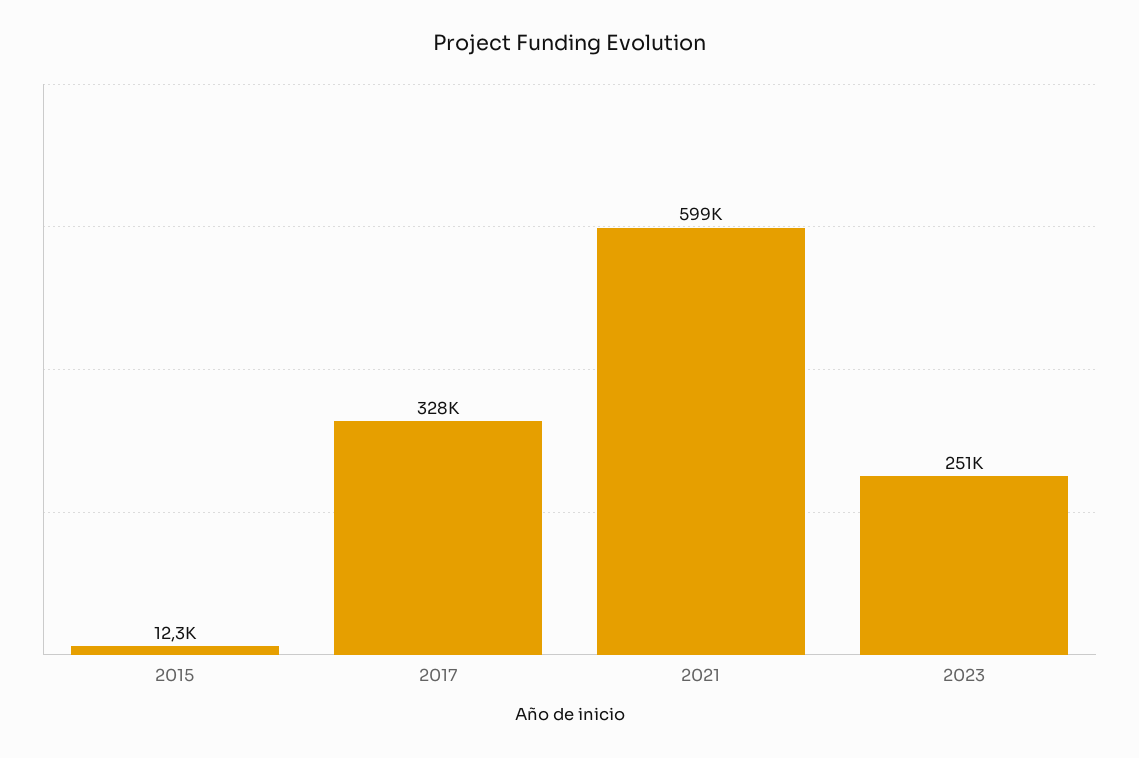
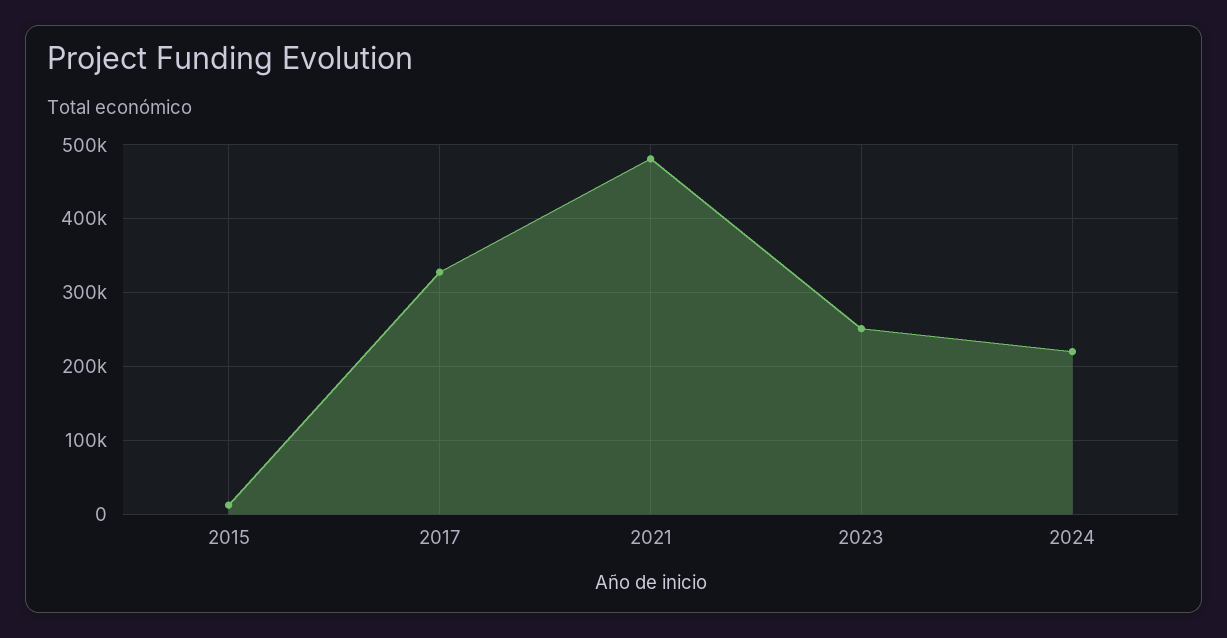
2021: 599000 -> 480000
2024: none -> 220000

